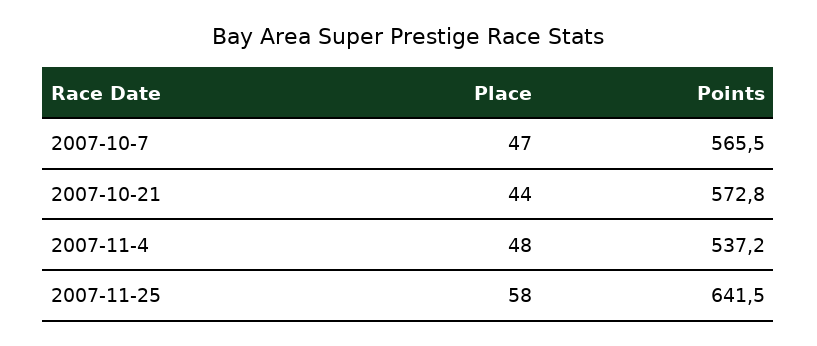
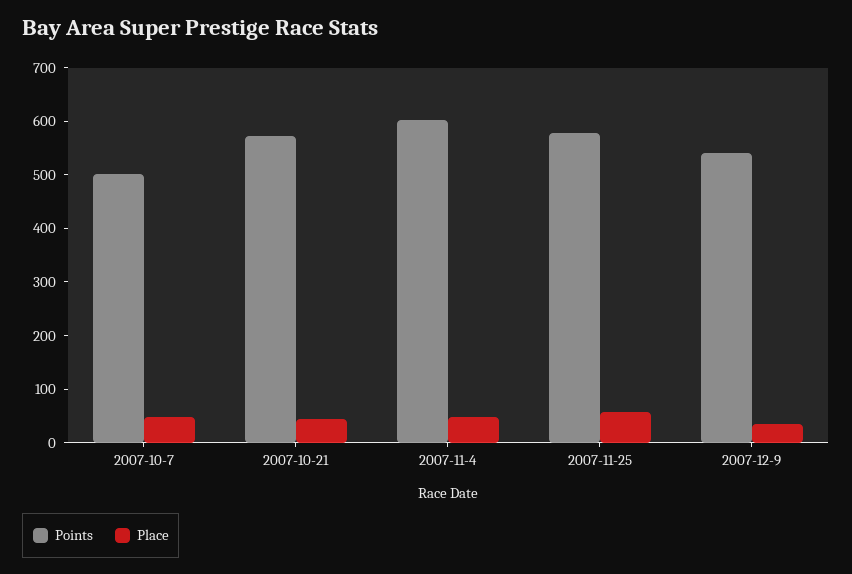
Points, 2007-10-7: 565.5 -> 500
Points, 2007-11-4: 537.2 -> 600
Points, 2007-11-25: 641.5 -> 580
Points, 2007-12-9: none -> 540
Place, 2007-12-9: none -> 40

